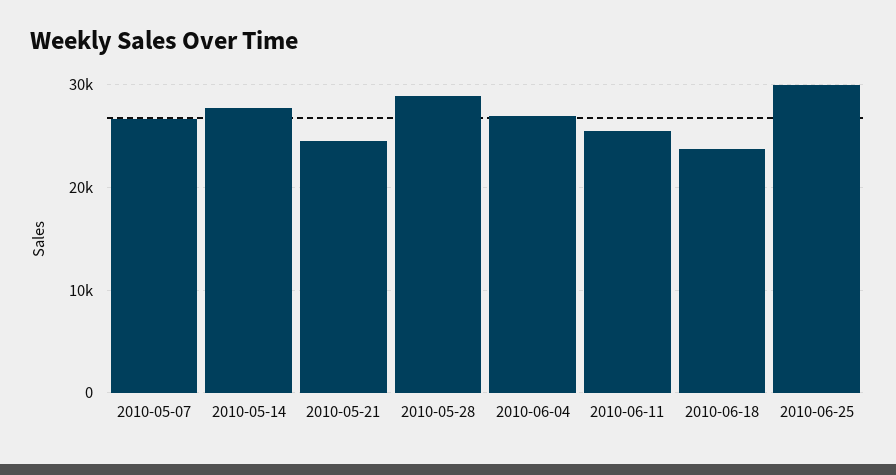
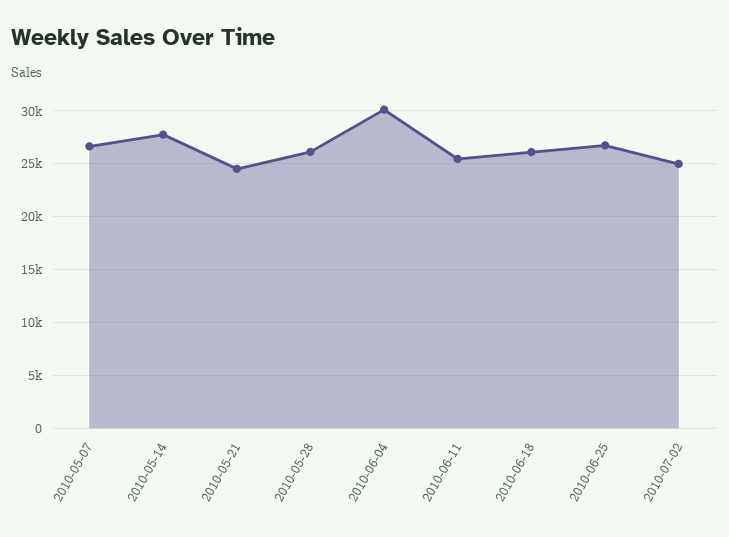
2010-05-28: 29000 -> 26000
2010-06-04: 27000 -> 30000
2010-06-18: 24000 -> 26000
2010-06-25: 30000 -> 27000
2010-07-02: none -> 25000

